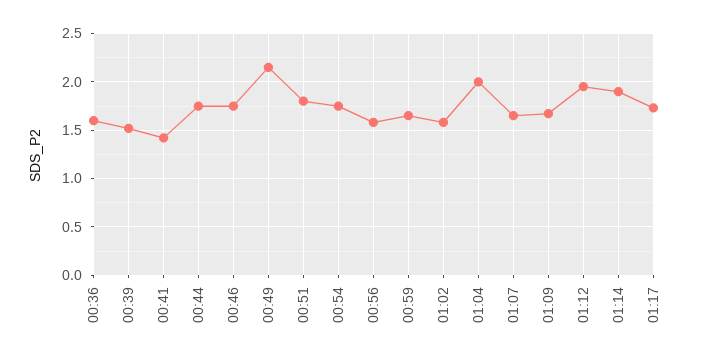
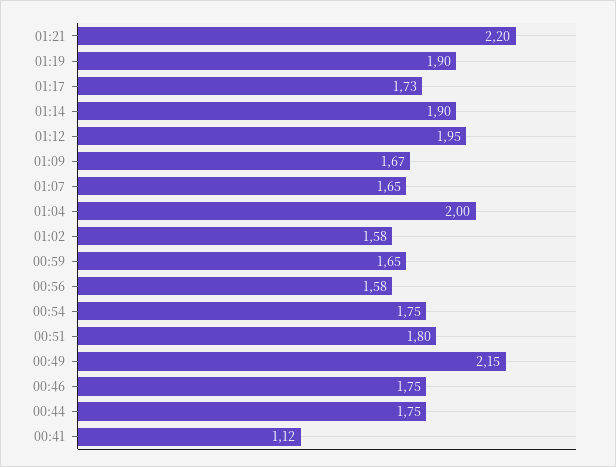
00:36: 1.6 -> none
00:39: 1.5 -> none
00:41: 1.4 -> 1.12
01:21: none -> 2.2
01:19: none -> 1.9

